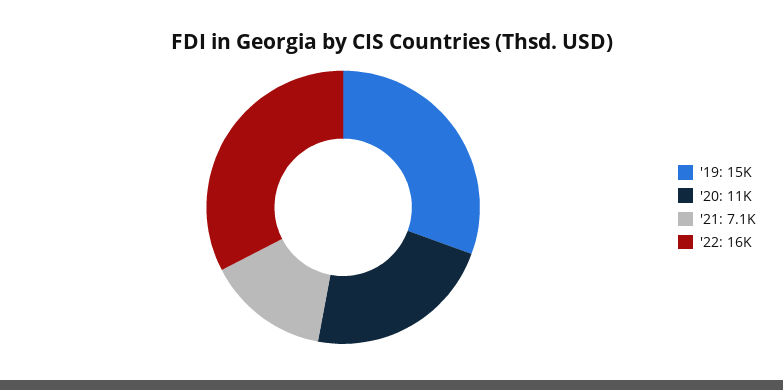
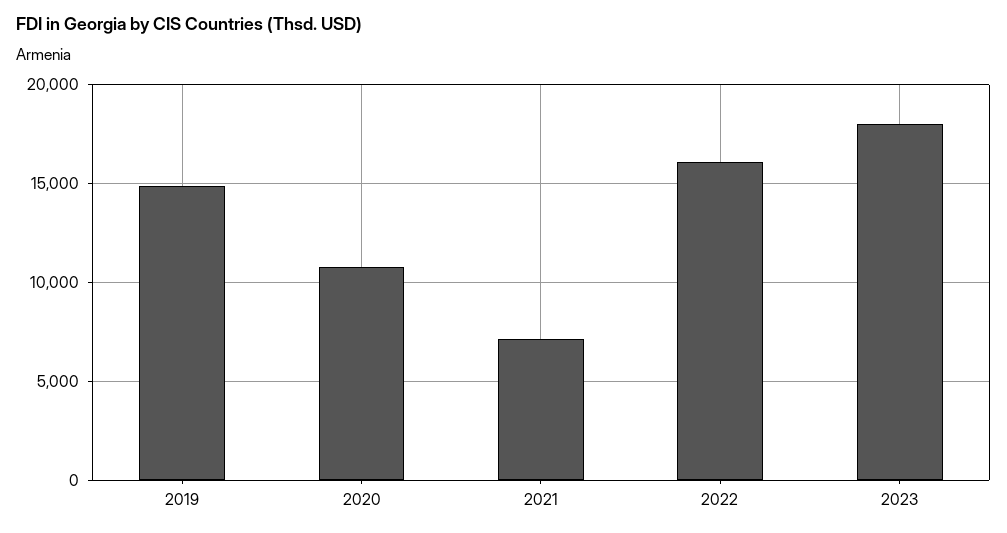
2023: none -> 18000

